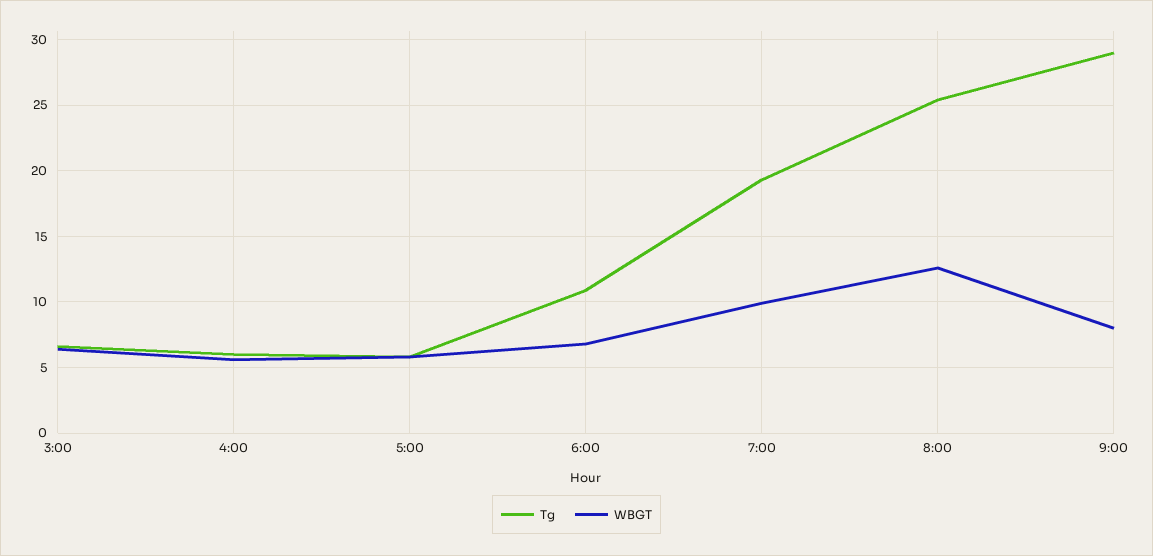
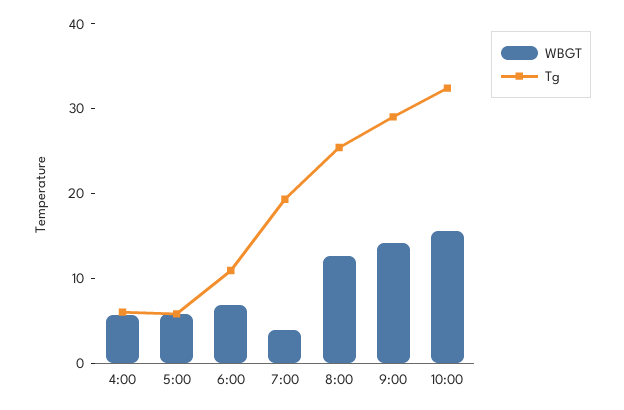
Tg, 3:00: 6.5 -> none
WBGT, 3:00: 6.5 -> none
WBGT, 7:00: 10 -> 4
WBGT, 9:00: 8 -> 14
WBGT, 10:00: none -> 16
Tg, 10:00: none -> 32

